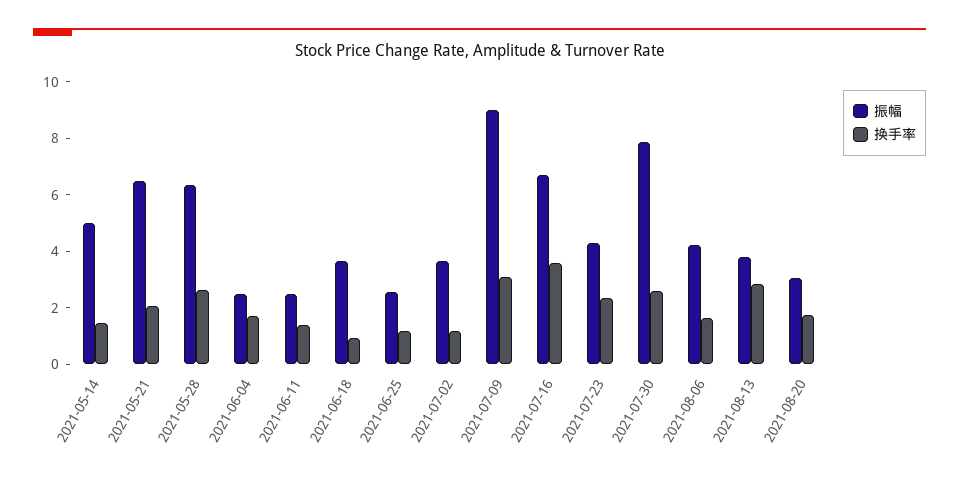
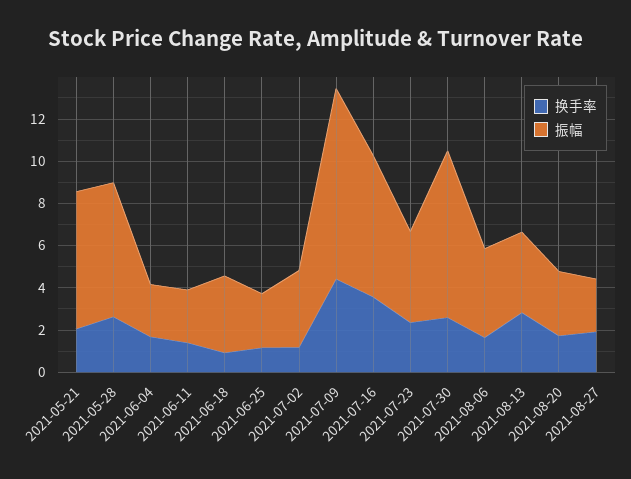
振幅, 2021-05-14: 5 -> none
换手率, 2021-05-14: 1.5 -> none
换手率, 2021-07-09: 3 -> 4.5
换手率, 2021-08-27: none -> 2
振幅, 2021-08-27: none -> 2.5

